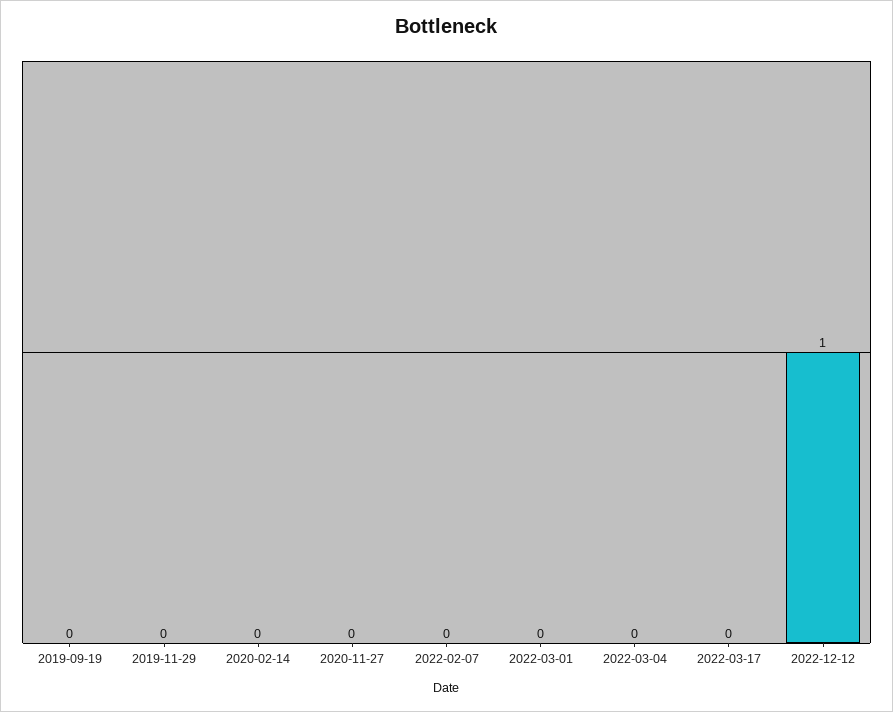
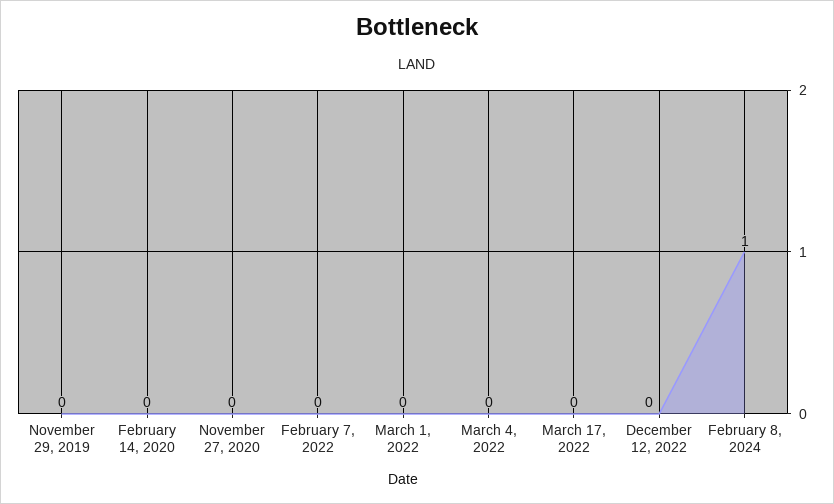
2019-09-19: 0 -> none
2022-12-12: 1 -> 0
February 8, 2024: none -> 1

